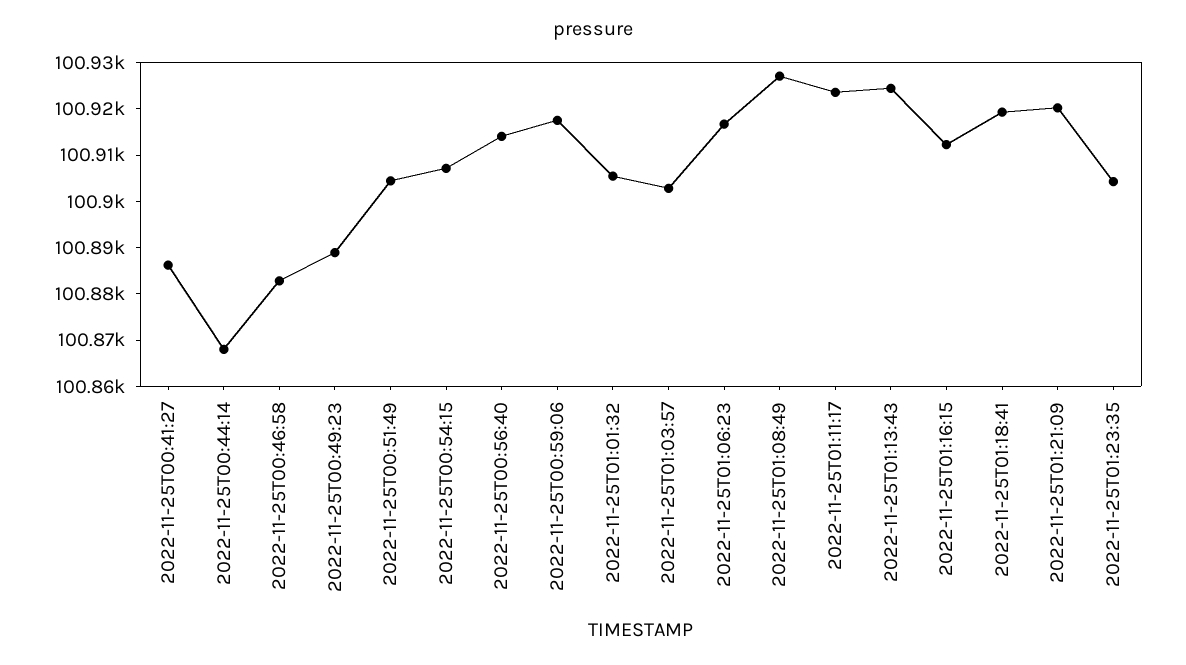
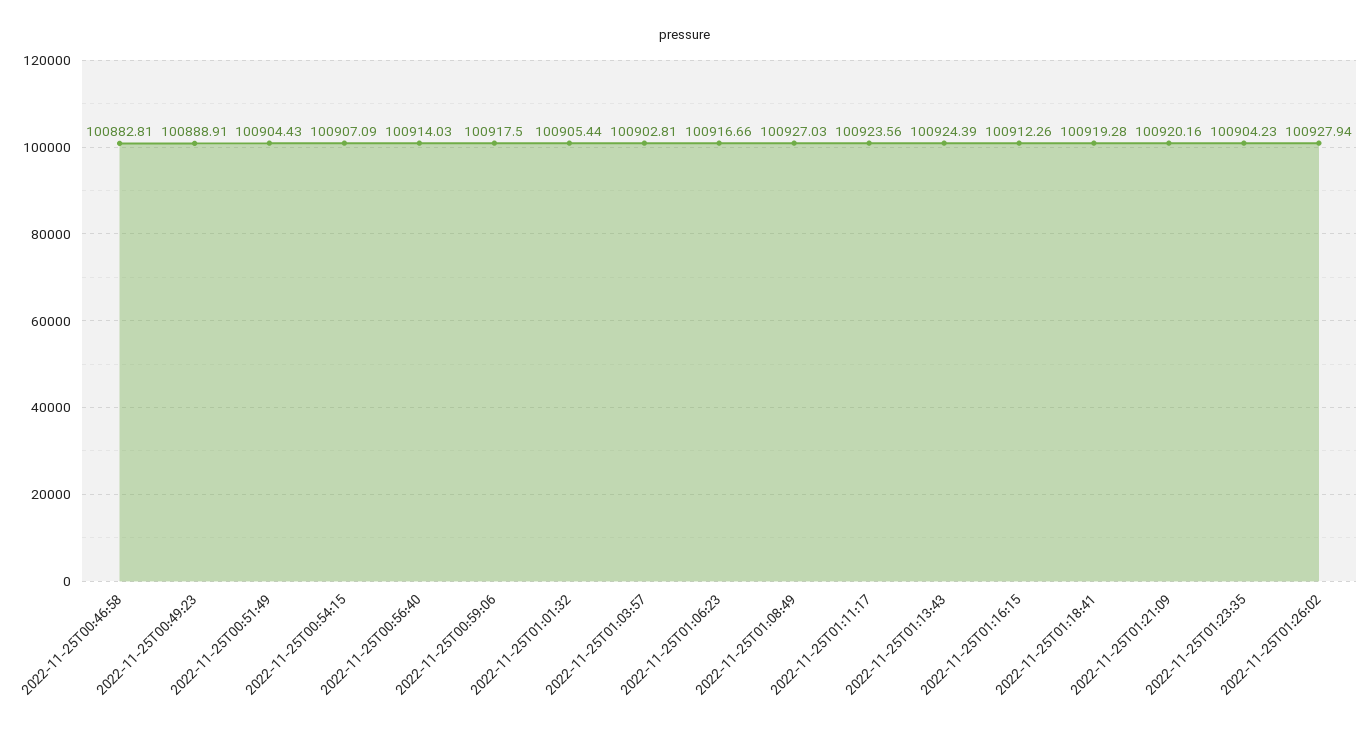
2022-11-25T00:41:27: 100886 -> none
2022-11-25T00:44:14: 100868 -> none
2022-11-25T01:26:02: none -> 100927.94

